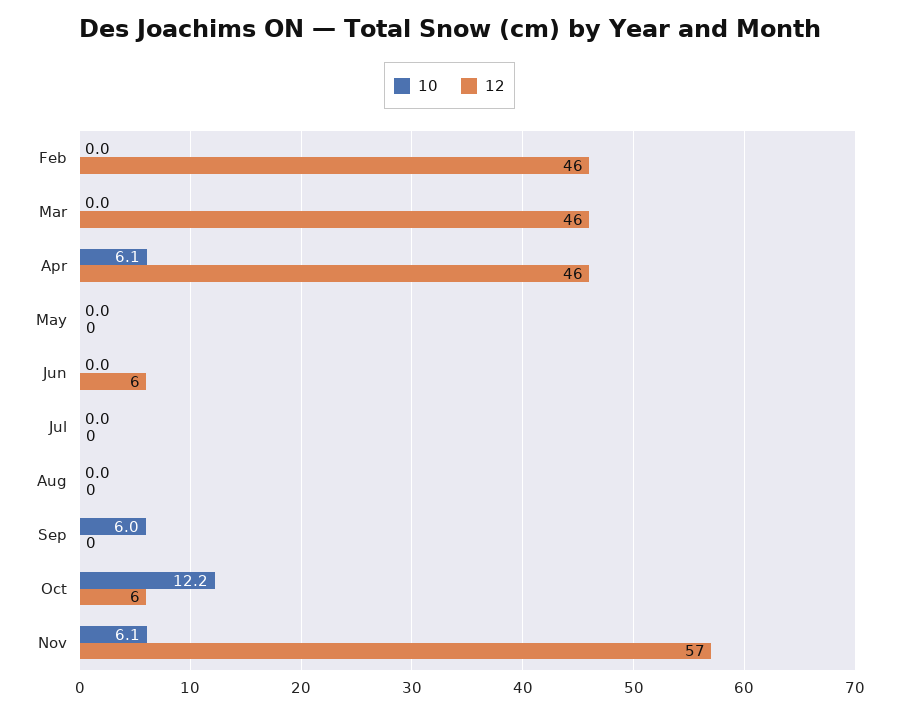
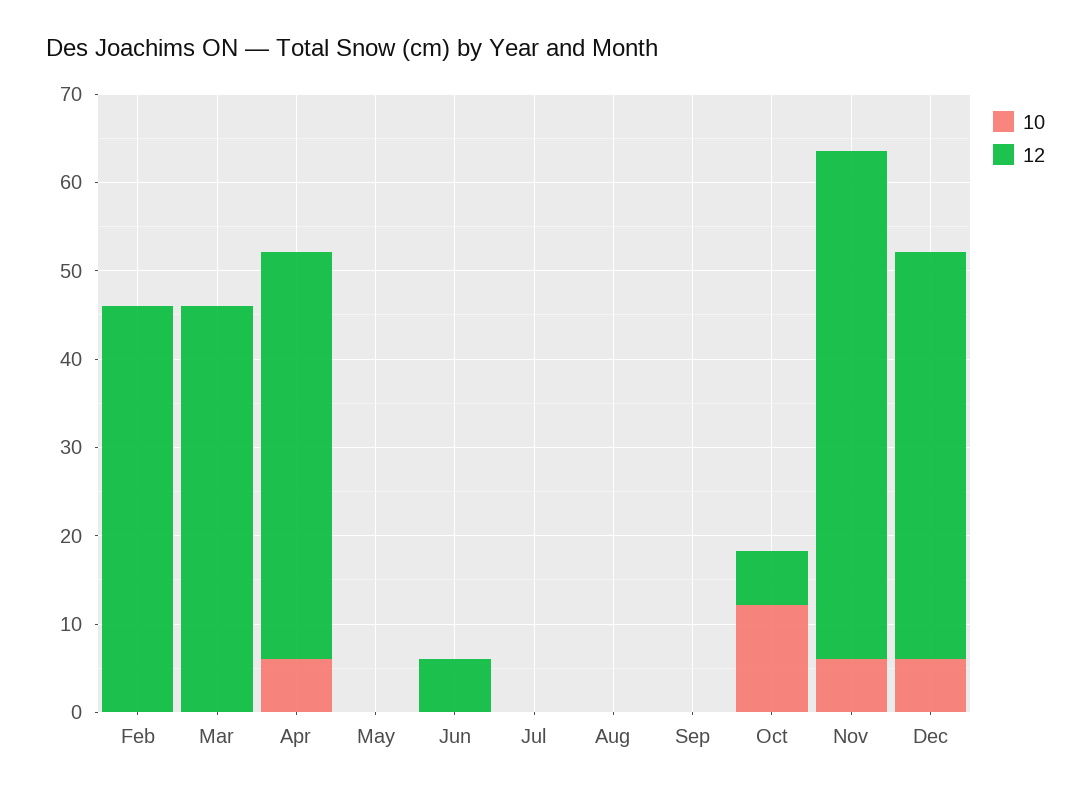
10, Sep: 6 -> 0
10, Dec: none -> 6
12, Dec: none -> 46

